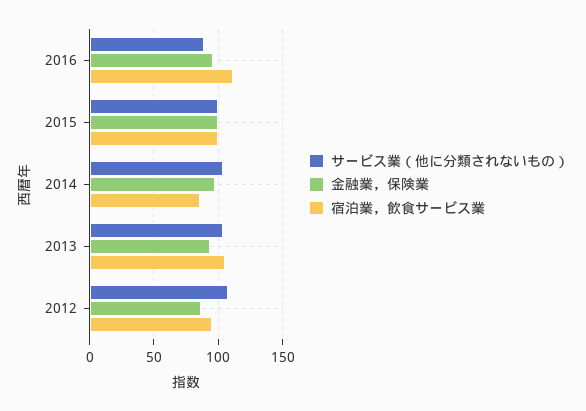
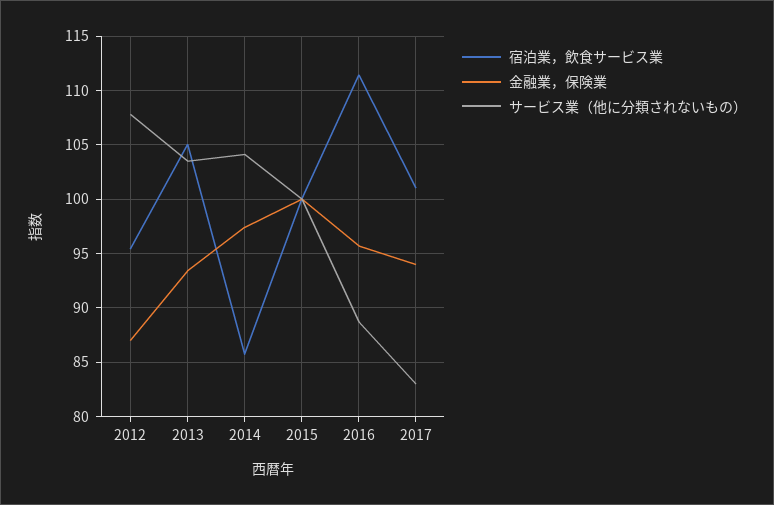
宿泊業，飲食サービス業, 2017: none -> 101
金融業，保険業, 2017: none -> 94
サービス業（他に分類されないもの）, 2017: none -> 83

